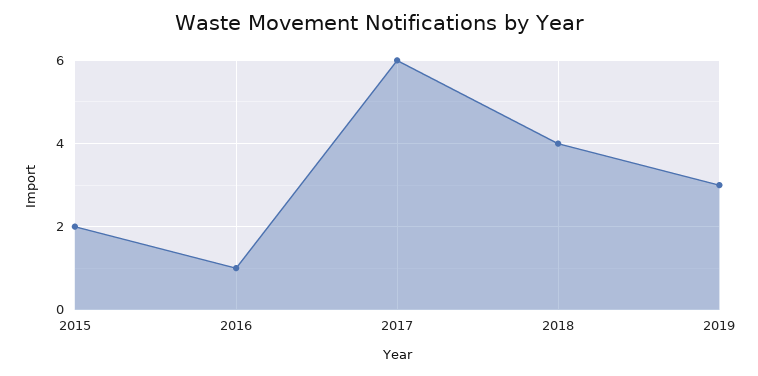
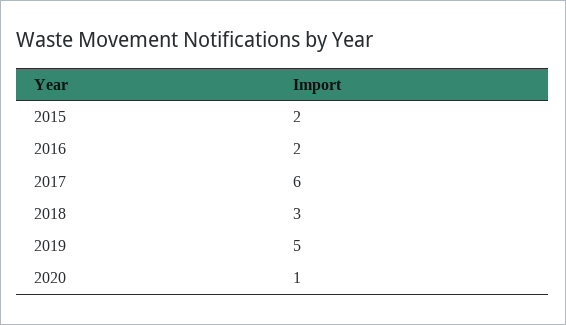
2016: 1 -> 2
2018: 4 -> 3
2019: 3 -> 5
2020: none -> 1

